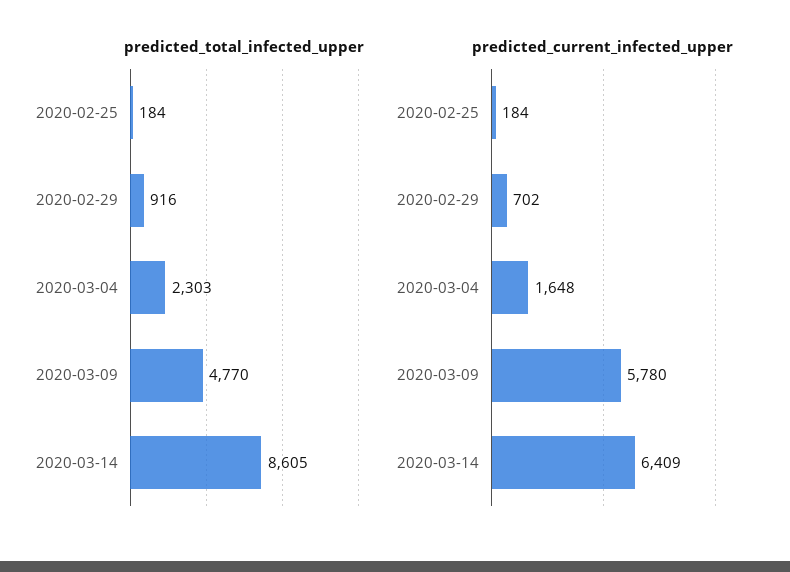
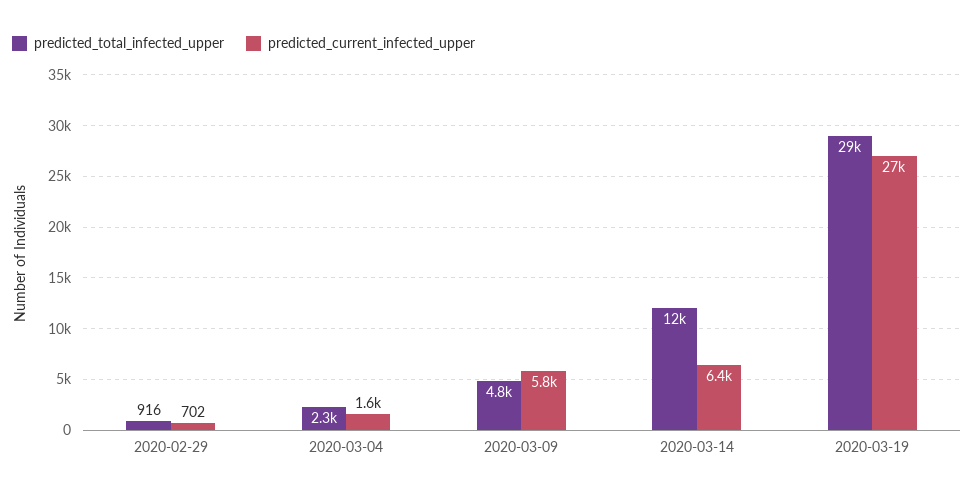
predicted_total_infected_upper, 2020-02-25: 184 -> none
predicted_total_infected_upper, 2020-03-14: 8605 -> 12000
predicted_current_infected_upper, 2020-02-25: 184 -> none
predicted_total_infected_upper, 2020-03-19: none -> 29000
predicted_current_infected_upper, 2020-03-19: none -> 27000

